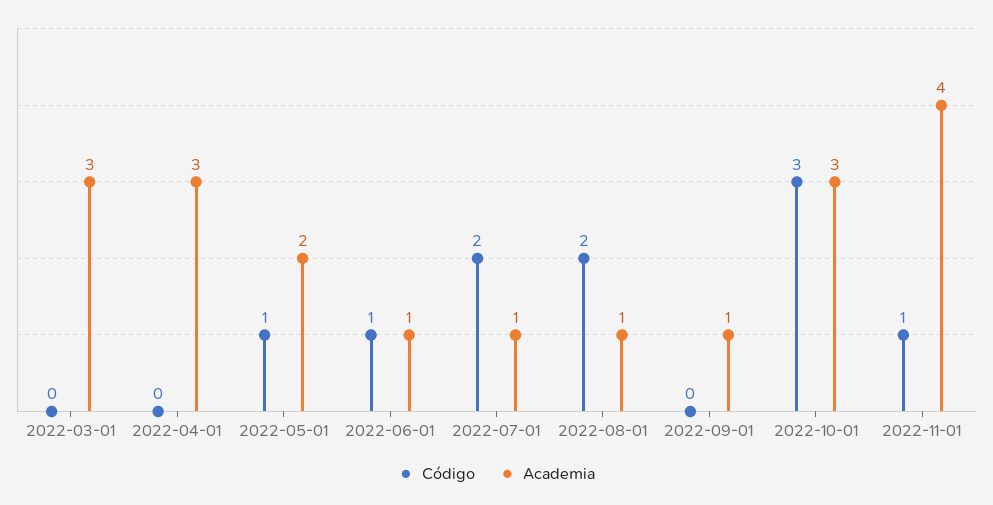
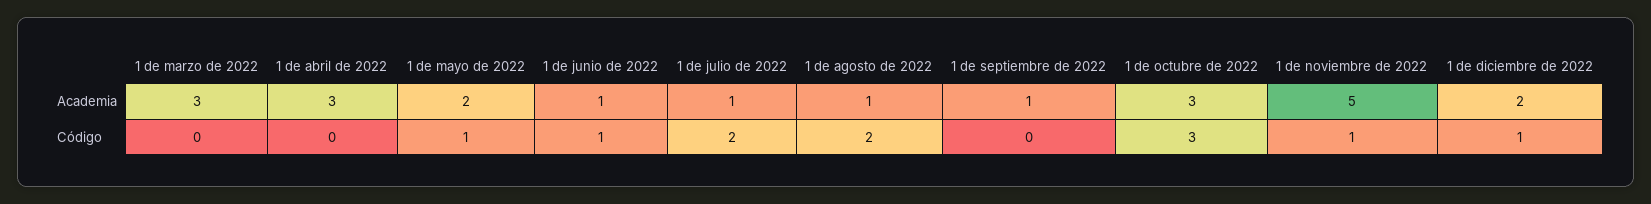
Academia, 2022-11-01: 4 -> 5
Academia, 1 de diciembre de 2022: none -> 2
Código, 1 de diciembre de 2022: none -> 1

